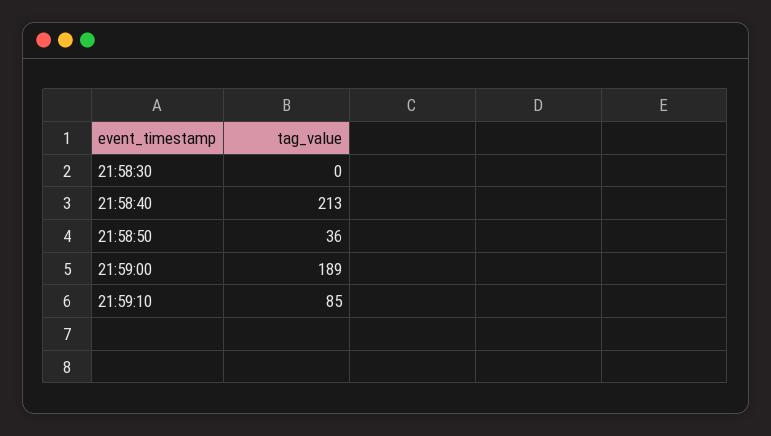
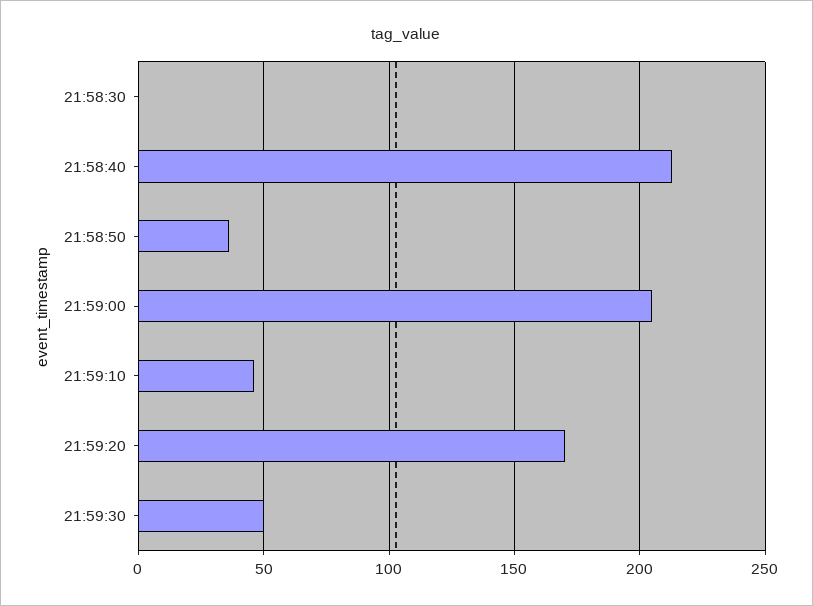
21:59:00: 189 -> 205
21:59:10: 85 -> 45
21:59:20: none -> 170
21:59:30: none -> 50

